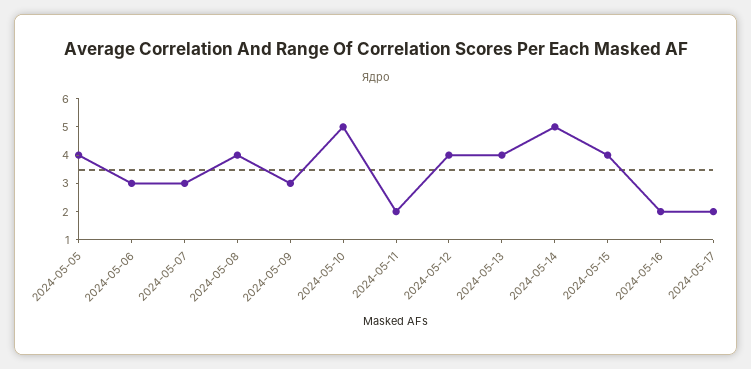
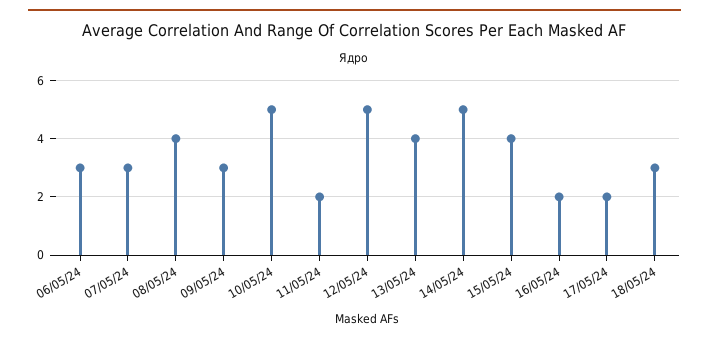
2024-05-05: 4 -> none
2024-05-12: 4 -> 5
18/05/24: none -> 3

